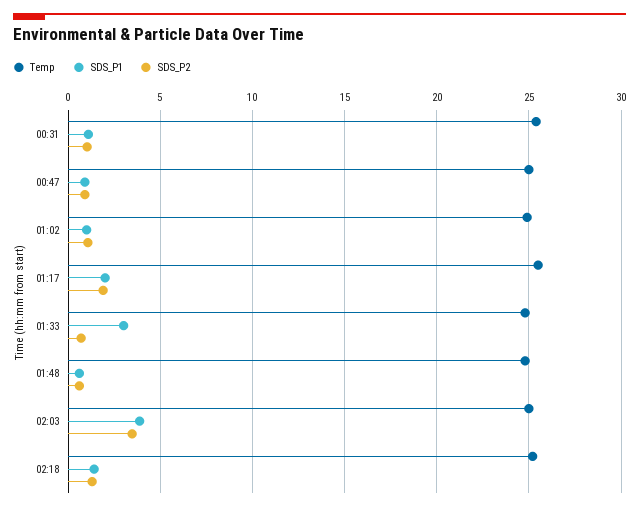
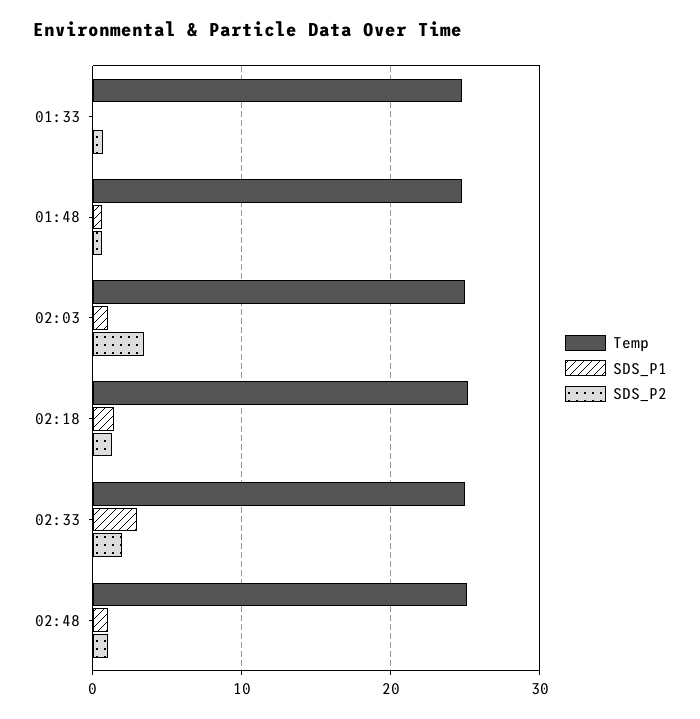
Temp, 00:31: 25.5 -> none
SDS_P1, 00:31: 1 -> none
SDS_P2, 00:31: 1 -> none
Temp, 00:47: 25 -> none
SDS_P1, 00:47: 1 -> none
SDS_P2, 00:47: 1 -> none
Temp, 01:02: 25 -> none
SDS_P1, 01:02: 1 -> none
SDS_P2, 01:02: 1 -> none
Temp, 01:17: 25.5 -> none
SDS_P1, 01:17: 2 -> none
SDS_P2, 01:17: 2 -> none
SDS_P1, 01:33: 3 -> 0
SDS_P1, 02:03: 4 -> 1
Temp, 02:33: none -> 25
SDS_P1, 02:33: none -> 3
SDS_P2, 02:33: none -> 2
Temp, 02:48: none -> 25
SDS_P1, 02:48: none -> 1
SDS_P2, 02:48: none -> 1

